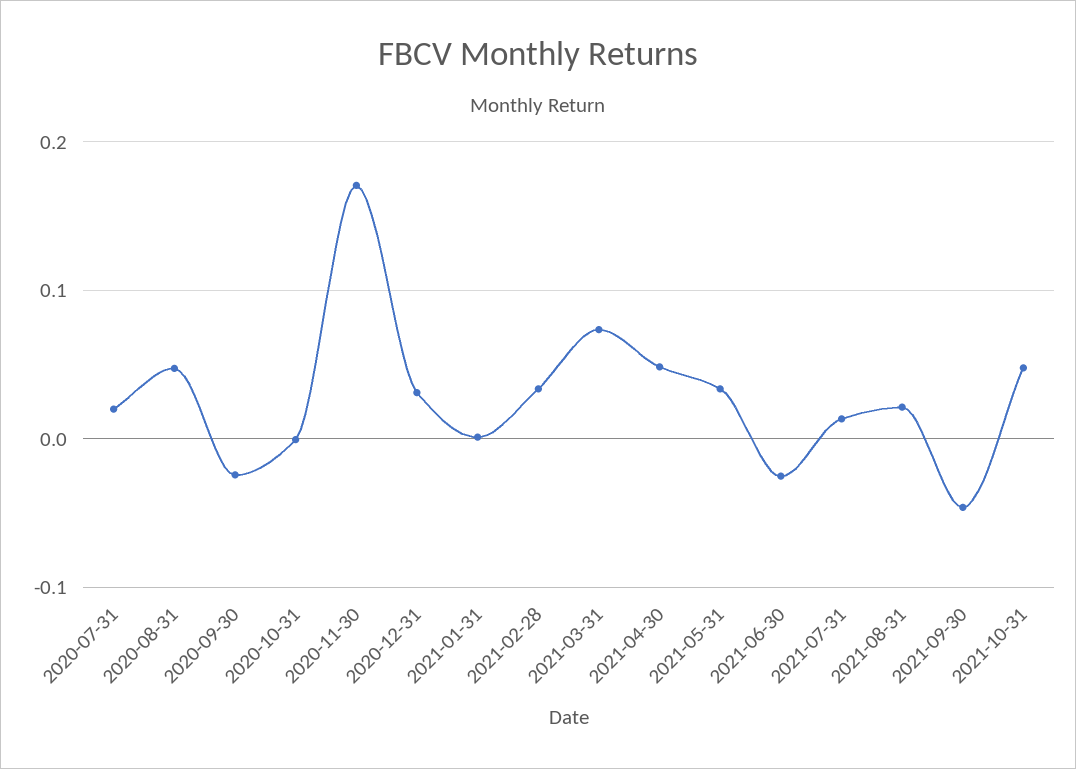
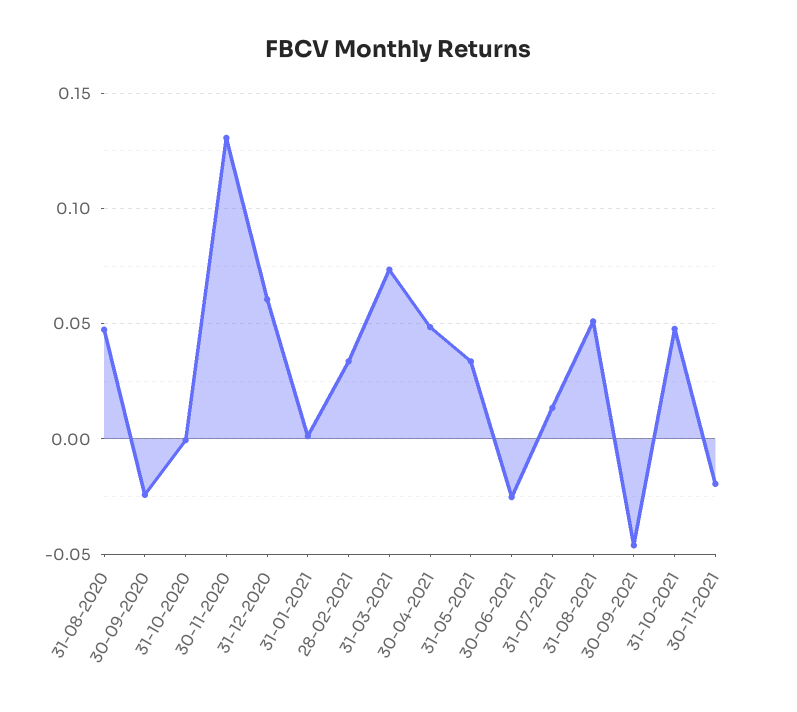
2020-07-31: 0.02 -> none
2020-11-30: 0.17 -> 0.13
2020-12-31: 0.03 -> 0.06
2021-08-31: 0.02 -> 0.05
30-11-2021: none -> -0.02

